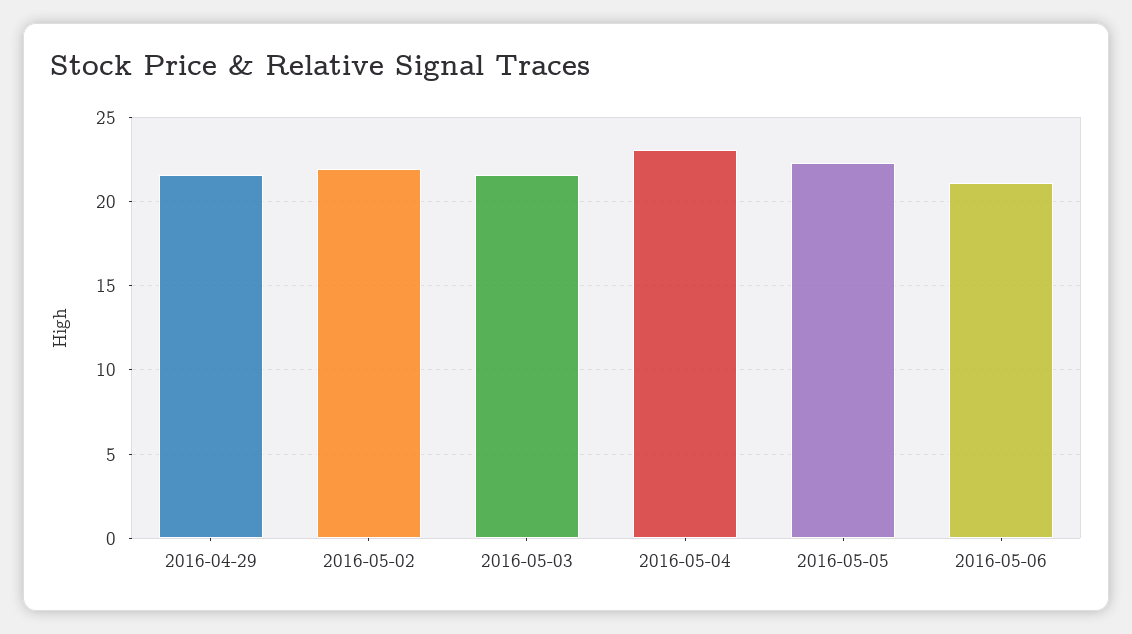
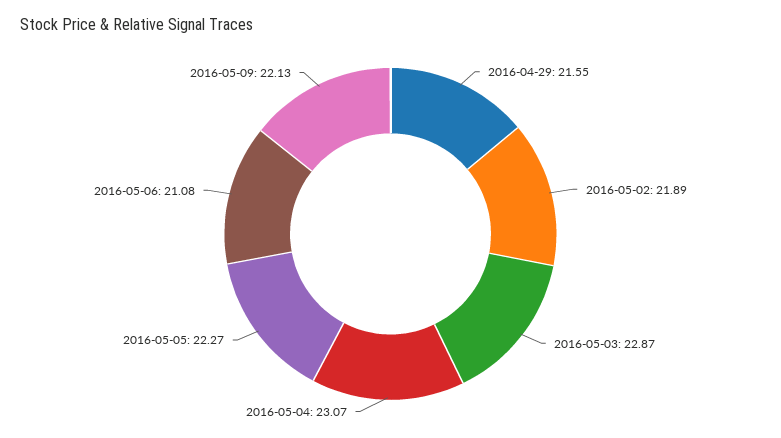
2016-05-03: 21.5 -> 22.87
2016-05-09: none -> 22.13

